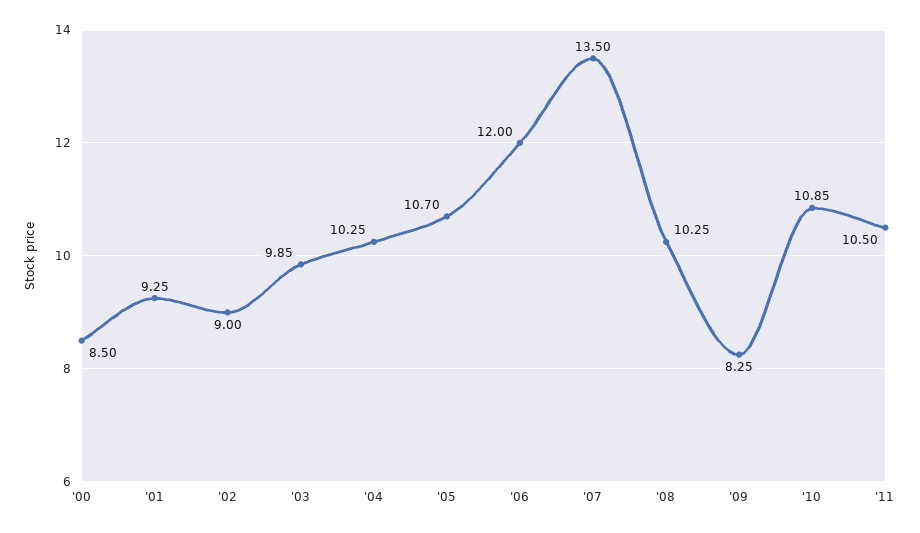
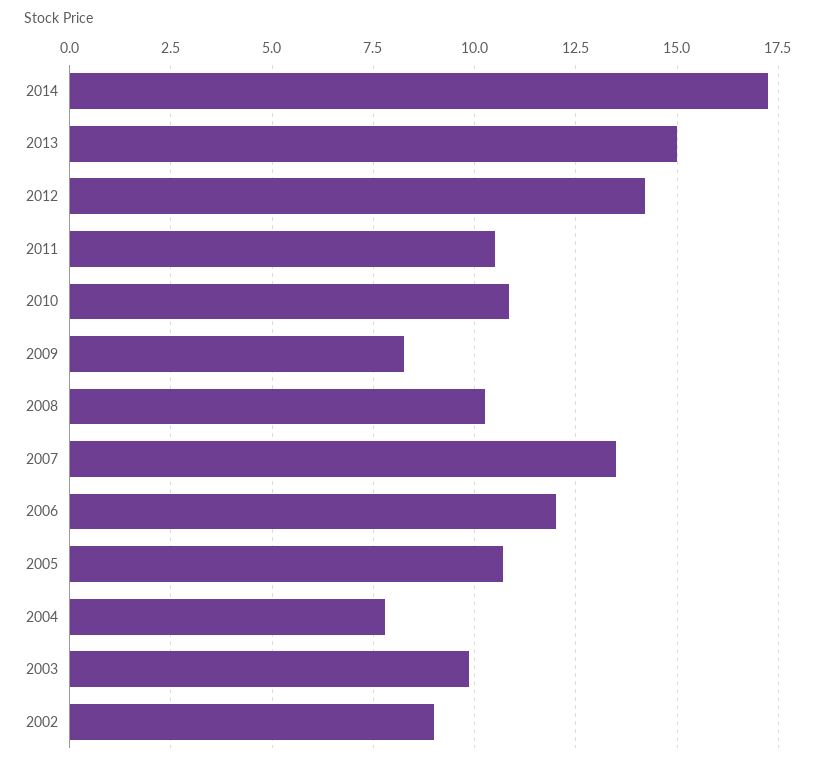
'00: 8.5 -> none
'01: 9.25 -> none
'04: 10.25 -> 7.75
2014: none -> 17.25
2013: none -> 15
2012: none -> 14.25

